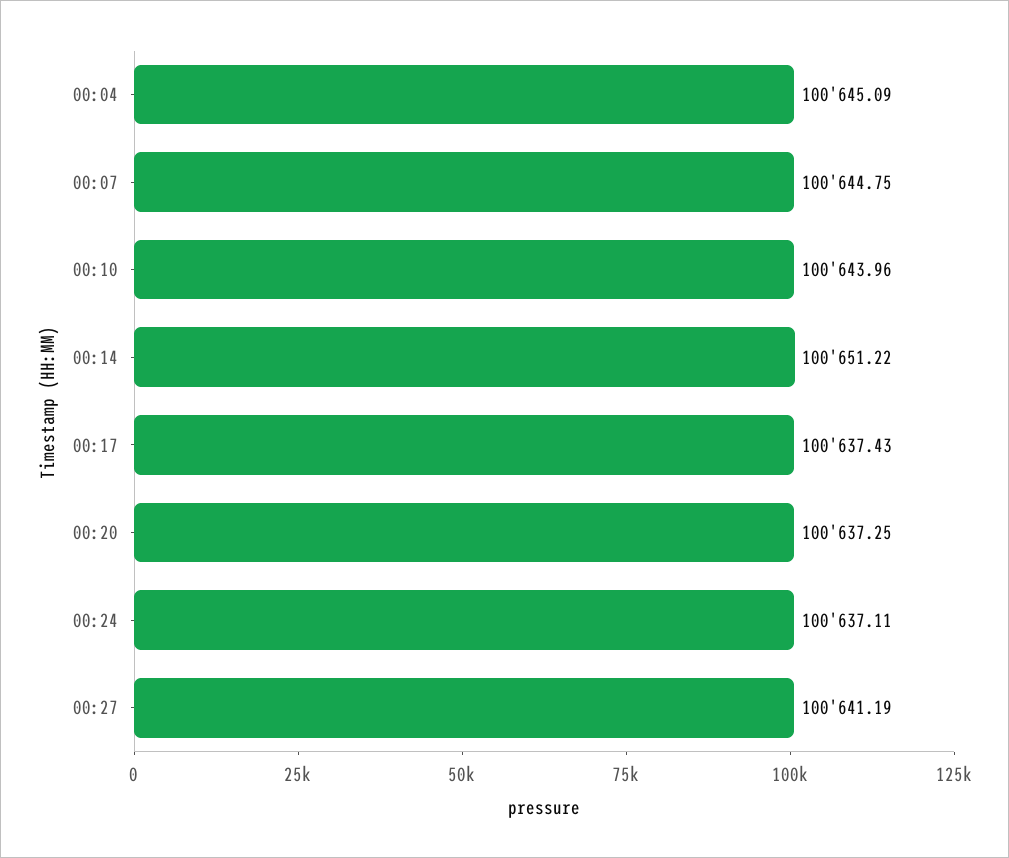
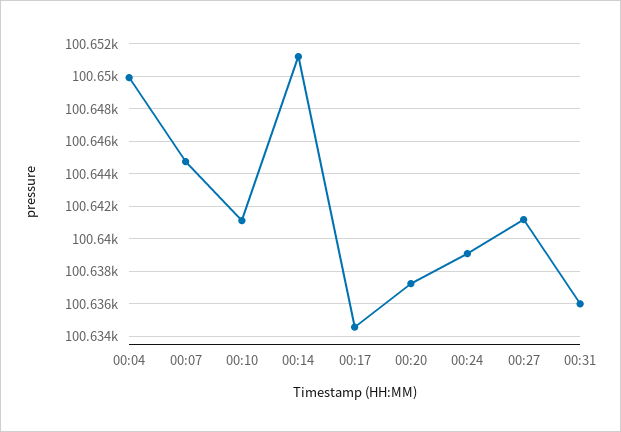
00:04: 100645.09 -> 100650
00:10: 100643.96 -> 100641
00:17: 100637.43 -> 100634.5
00:24: 100637.11 -> 100639
00:31: none -> 100636

